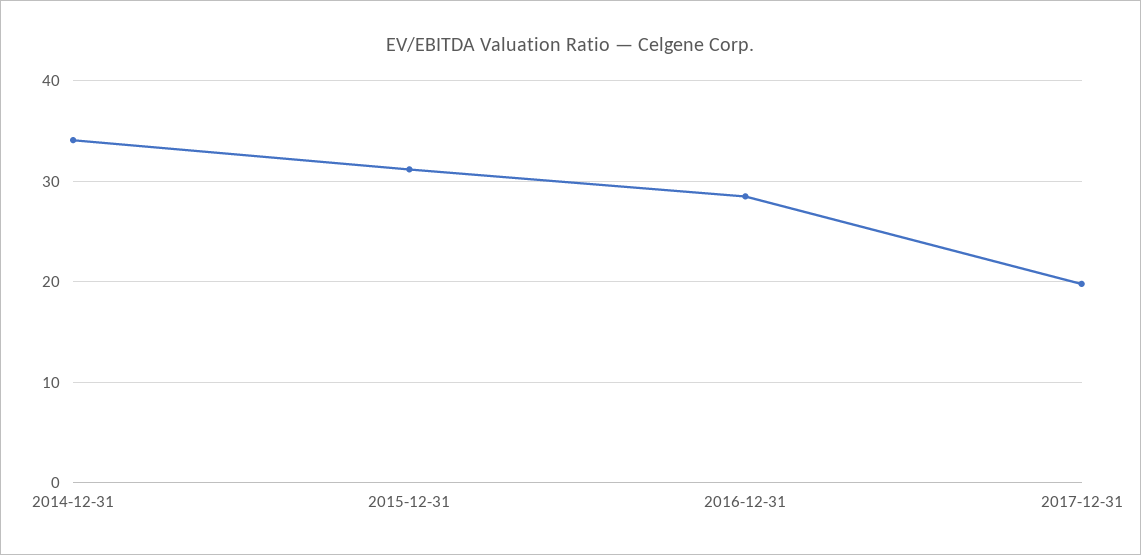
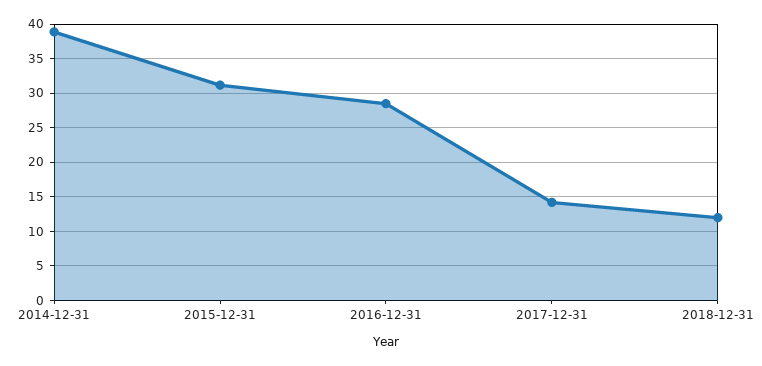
2014-12-31: 34 -> 39
2017-12-31: 20 -> 14
2018-12-31: none -> 12

